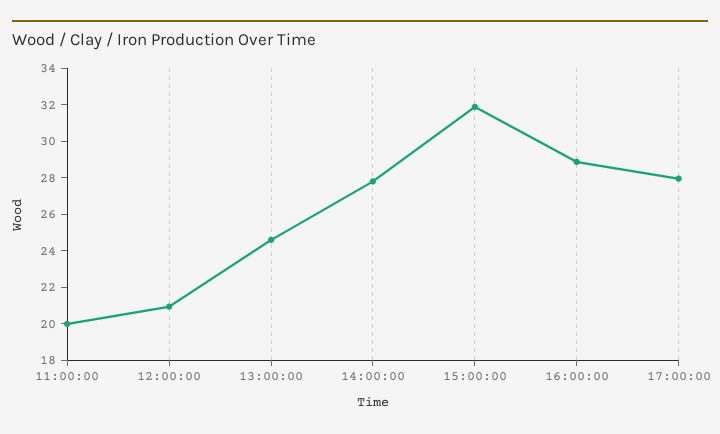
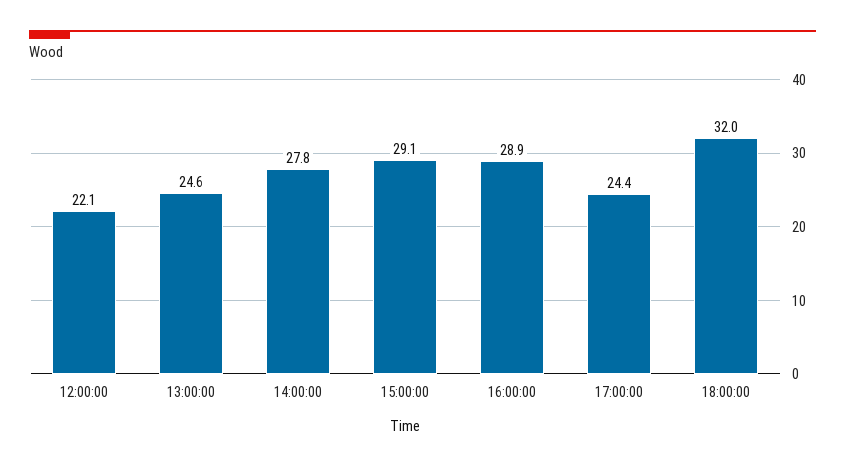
11:00:00: 20 -> none
12:00:00: 21 -> 22.1
15:00:00: 32 -> 29.1
17:00:00: 28 -> 24.4
18:00:00: none -> 32

